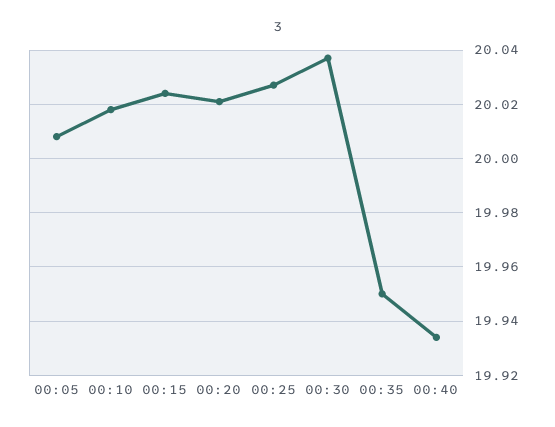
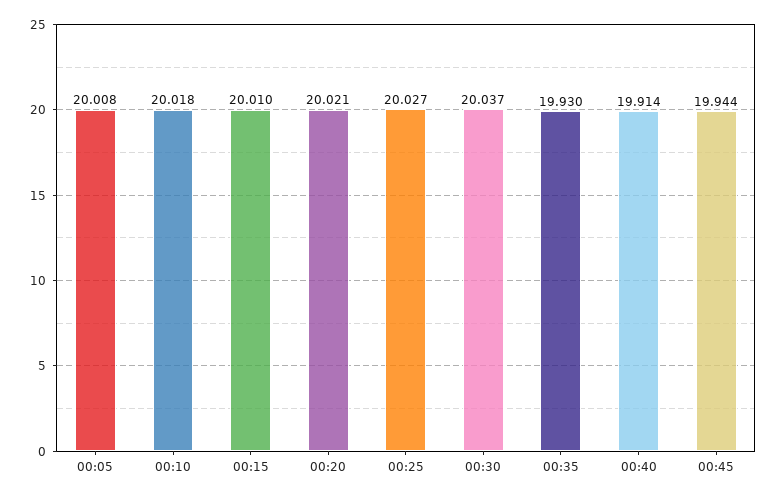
00:15: 20.025 -> 20.01
00:35: 19.95 -> 19.93
00:40: 19.935 -> 19.914
00:45: none -> 19.944

